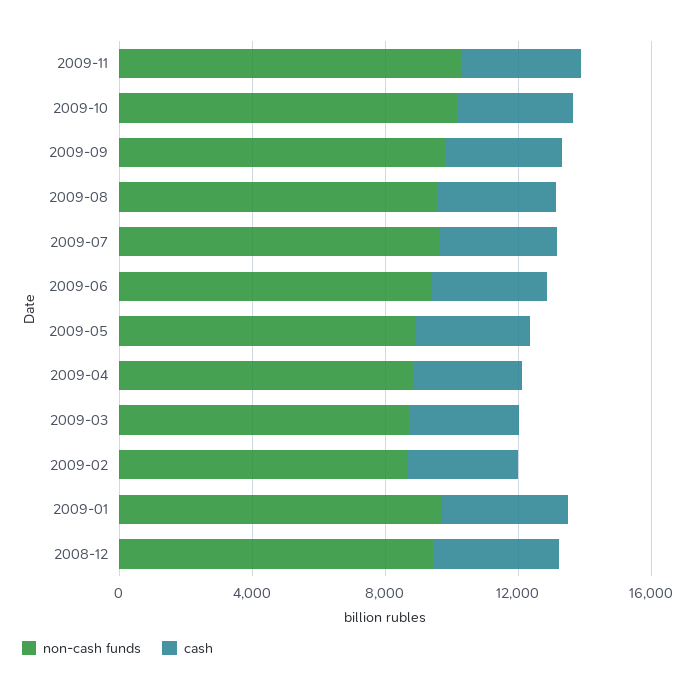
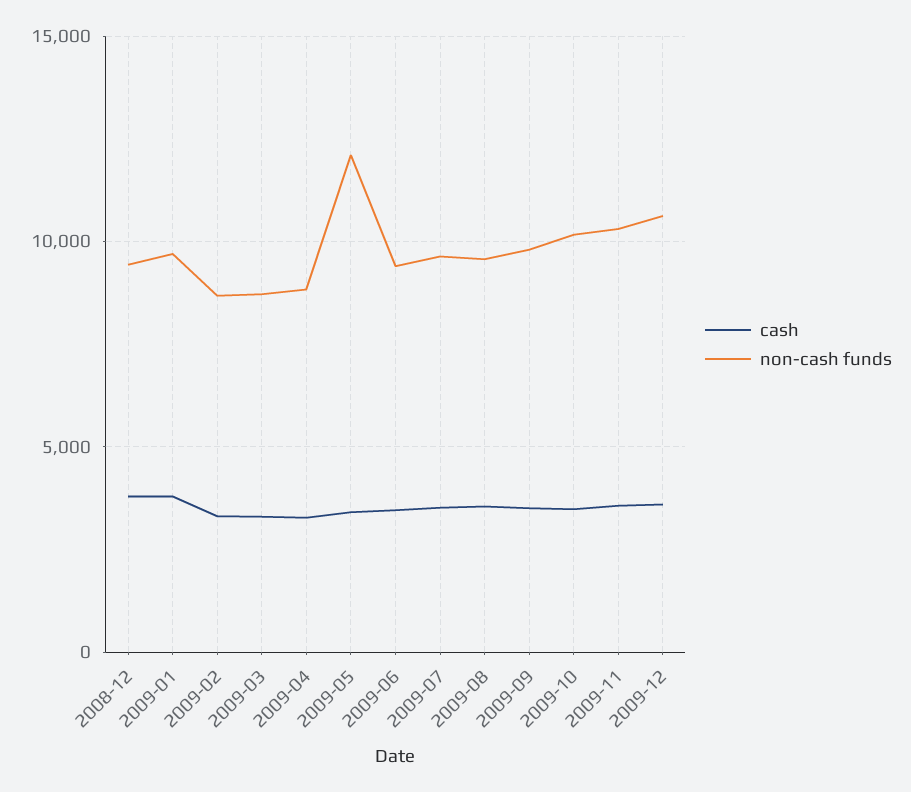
non-cash funds, 2009-05: 9000 -> 12000
cash, 2009-12: none -> 3500
non-cash funds, 2009-12: none -> 10500

